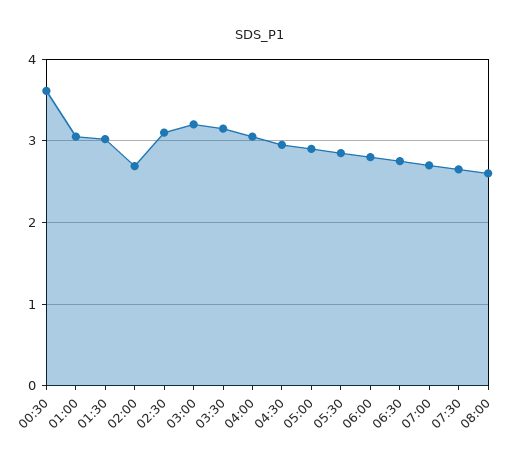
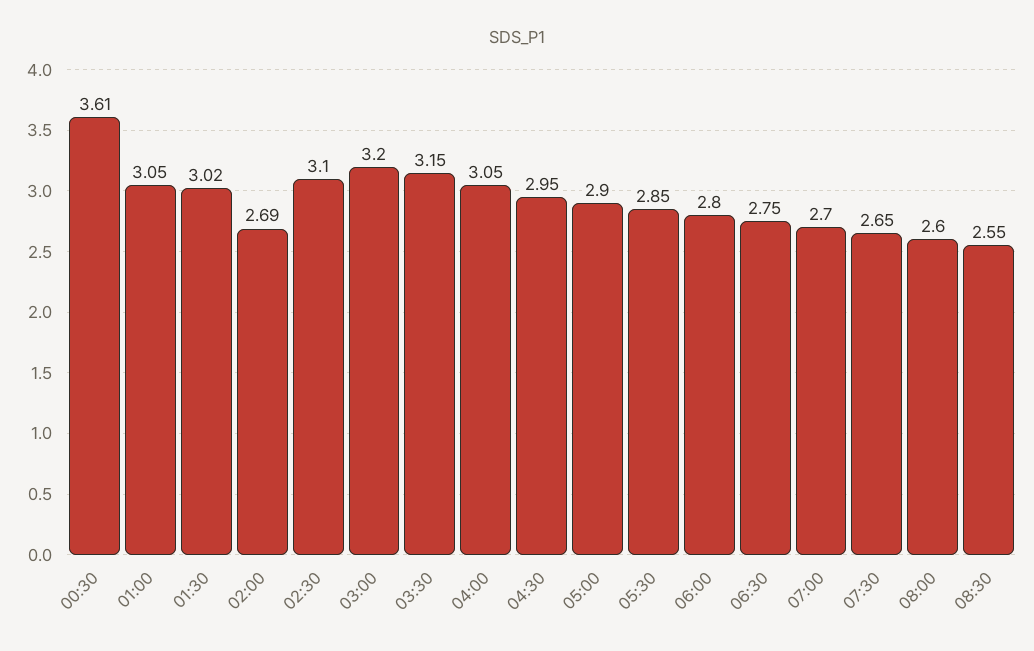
08:30: none -> 2.55

